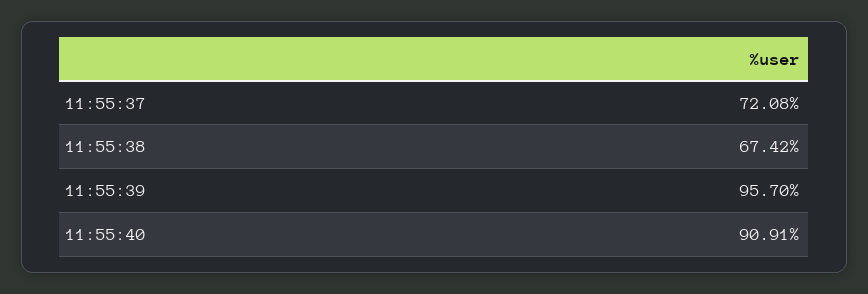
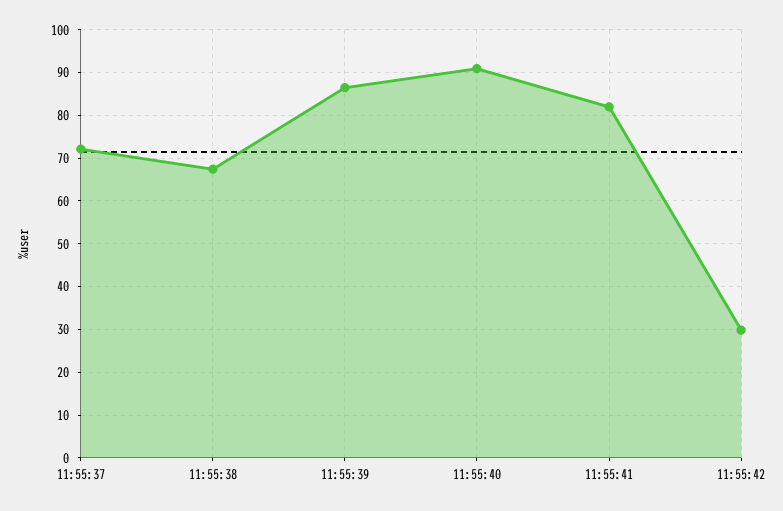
11:55:39: 95.7 -> 86
11:55:41: none -> 82
11:55:42: none -> 30

